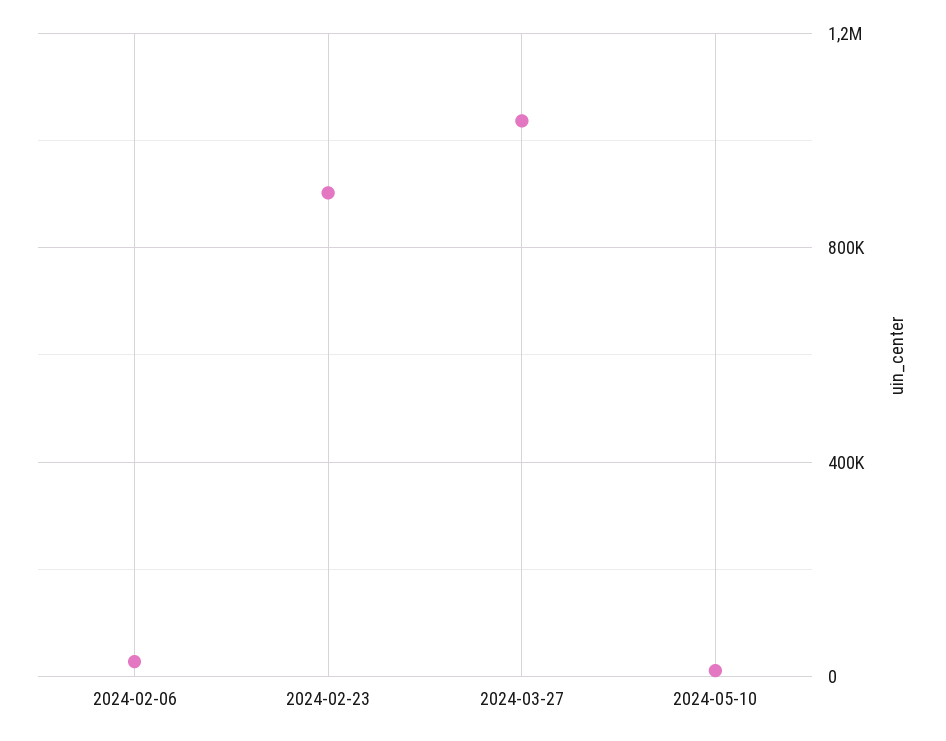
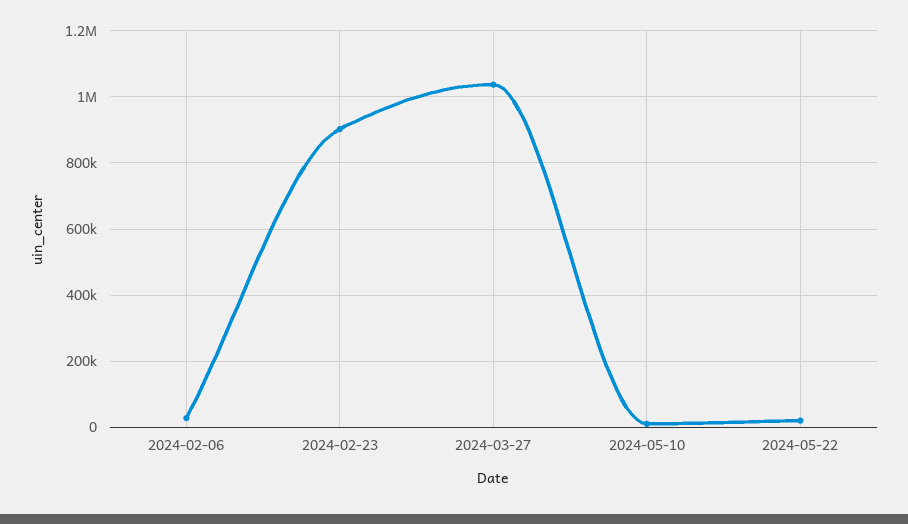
2024-05-22: none -> 20000

